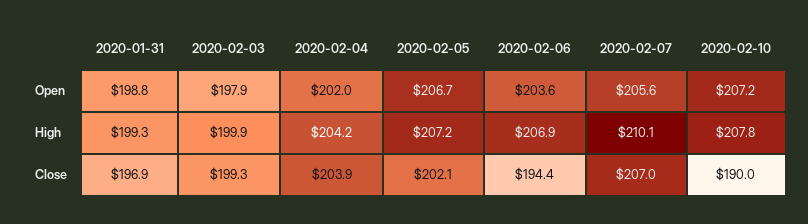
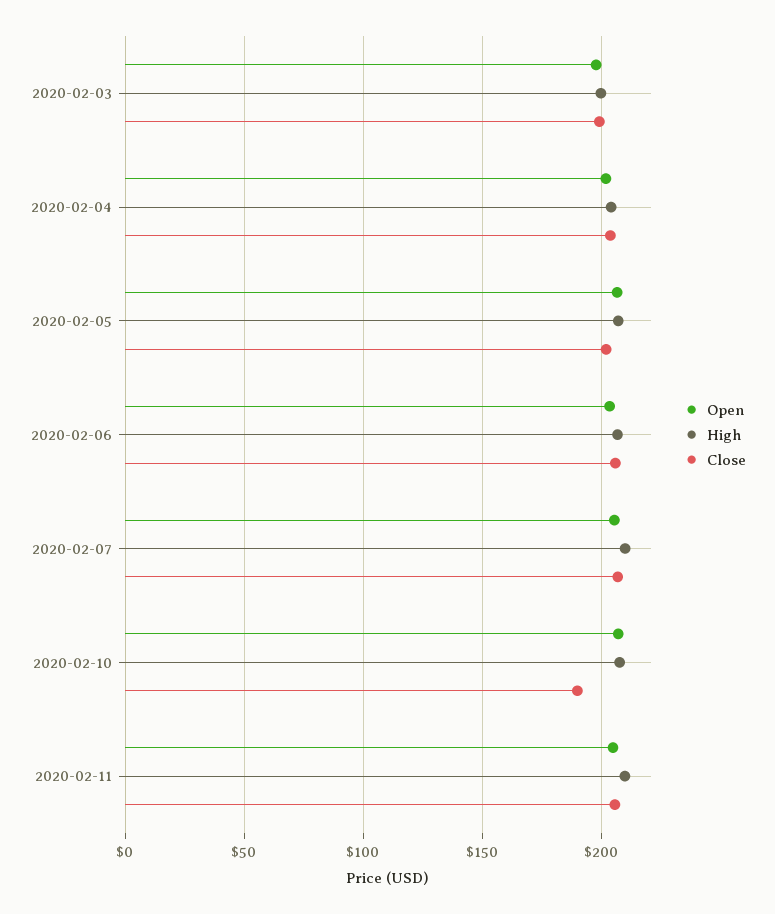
Open, 2020-01-31: 198.8 -> none
High, 2020-01-31: 199.3 -> none
Close, 2020-01-31: 196.9 -> none
Close, 2020-02-06: 194.4 -> 205
Open, 2020-02-11: none -> 205
High, 2020-02-11: none -> 210
Close, 2020-02-11: none -> 205

